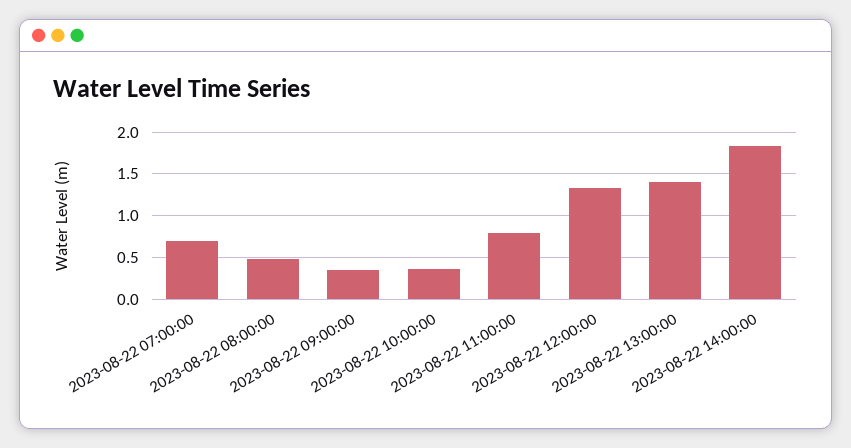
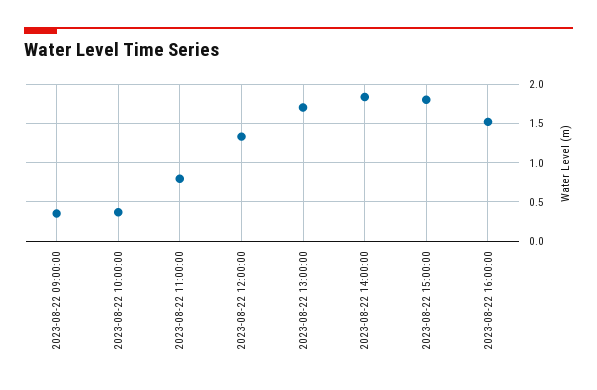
2023-08-22 07:00:00: 0.7 -> none
2023-08-22 08:00:00: 0.5 -> none
2023-08-22 13:00:00: 1.4 -> 1.7
2023-08-22 15:00:00: none -> 1.8
2023-08-22 16:00:00: none -> 1.5

